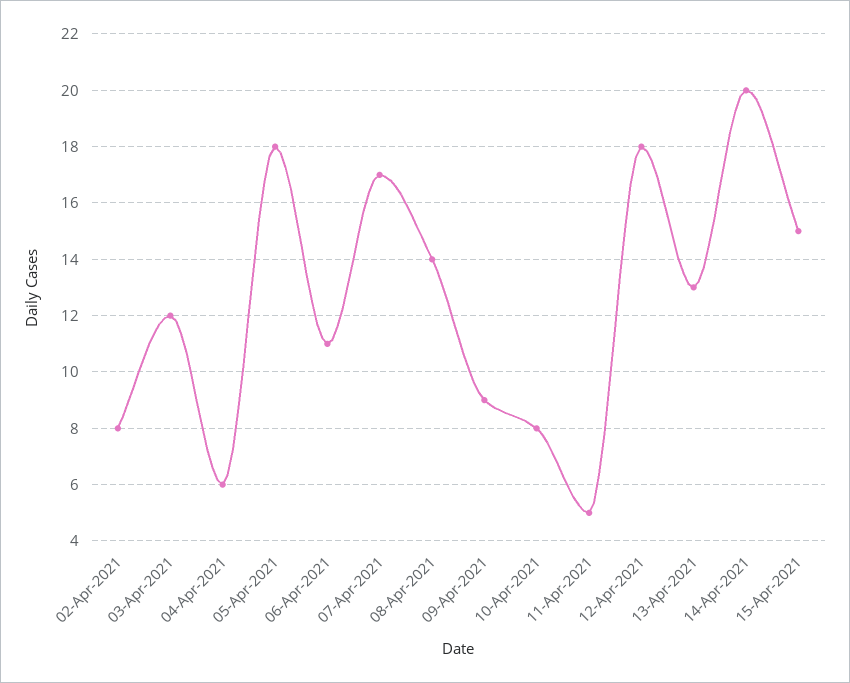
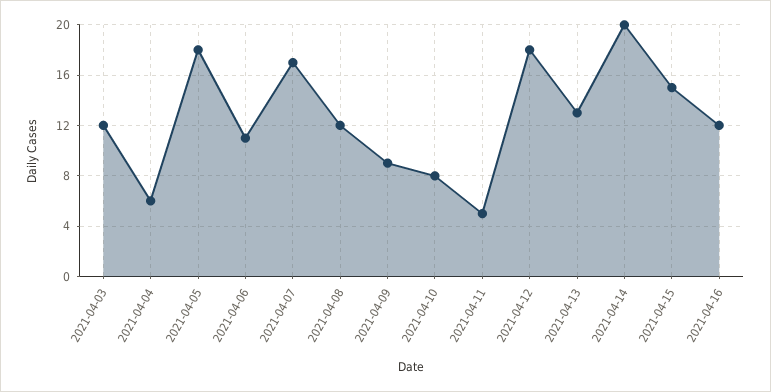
02-Apr-2021: 8 -> none
08-Apr-2021: 14 -> 12
2021-04-16: none -> 12

